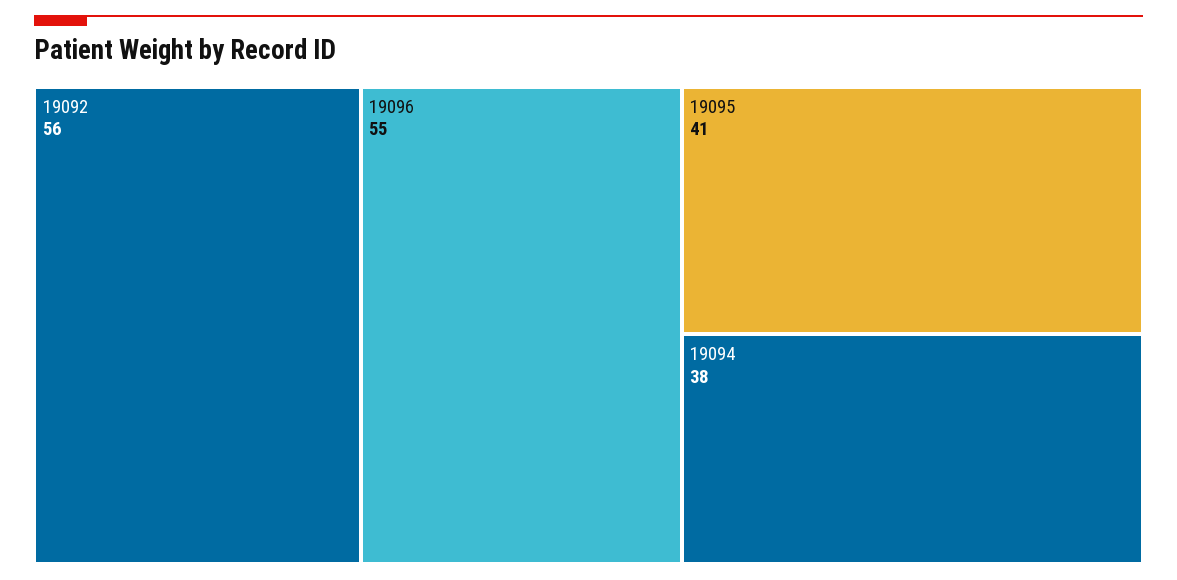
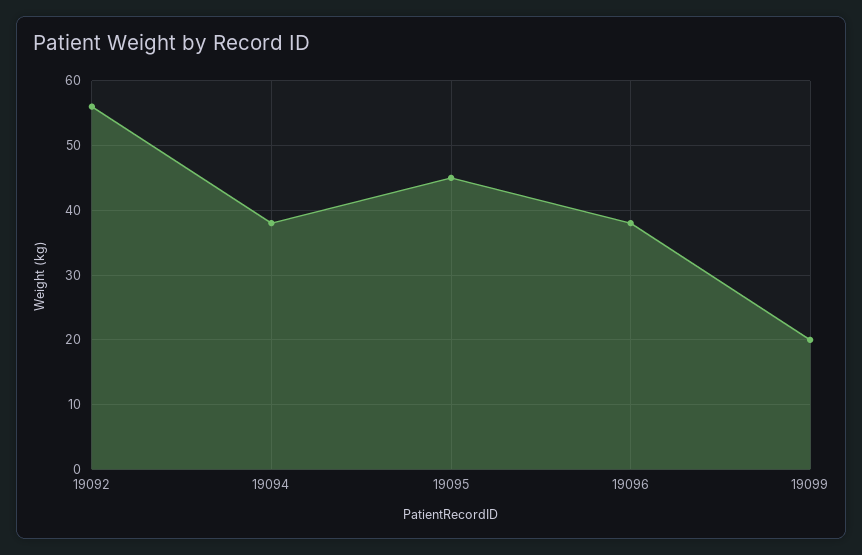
19096: 55 -> 38
19095: 41 -> 45
19099: none -> 20

